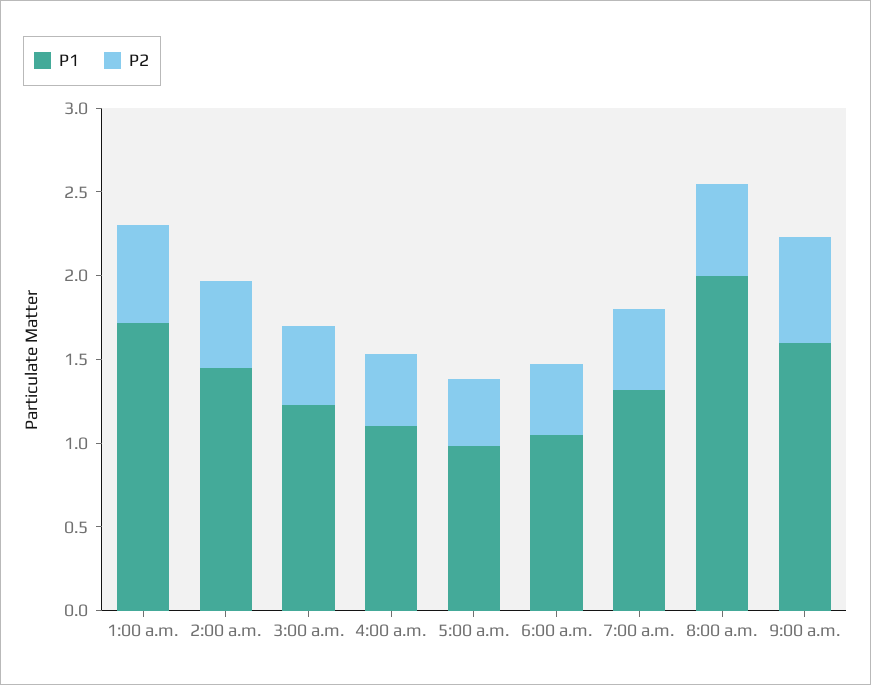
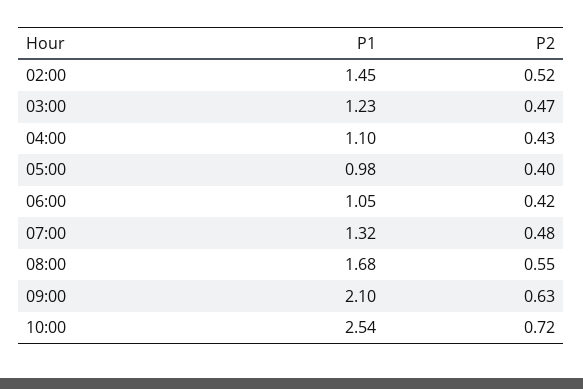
P1, 1:00 a.m.: 1.7 -> none
P2, 1:00 a.m.: 0.6 -> none
P1, 8:00 a.m.: 2 -> 1.68
P1, 9:00 a.m.: 1.6 -> 2.1
P1, 10:00: none -> 2.54
P2, 10:00: none -> 0.72

